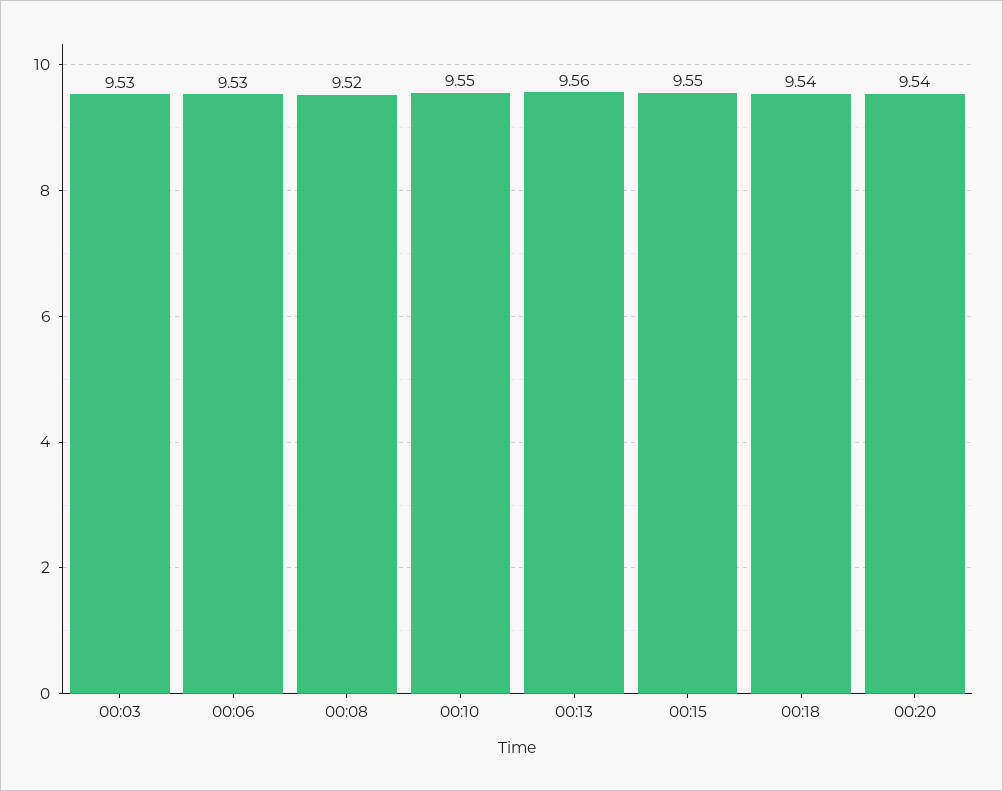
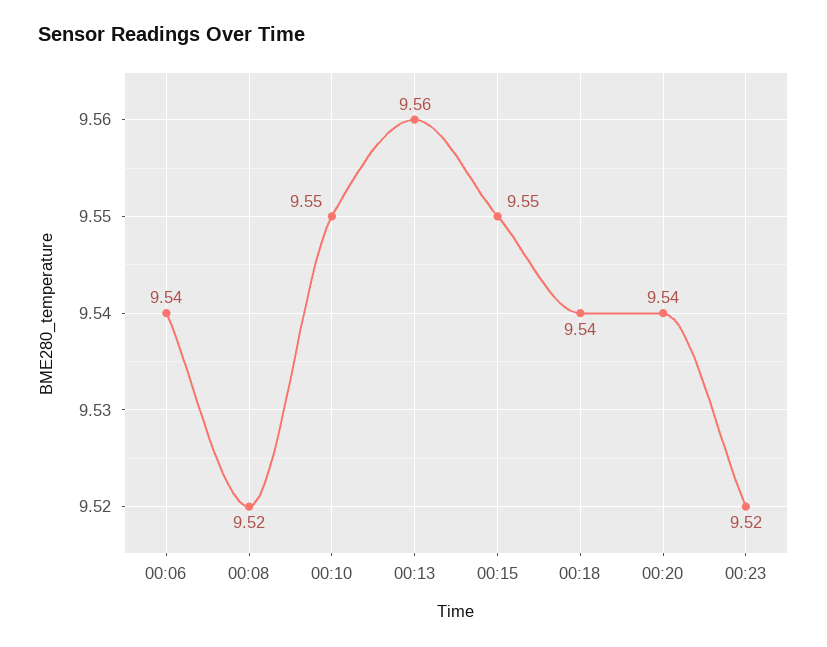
00:03: 9.53 -> none
00:06: 9.53 -> 9.54
00:23: none -> 9.52

